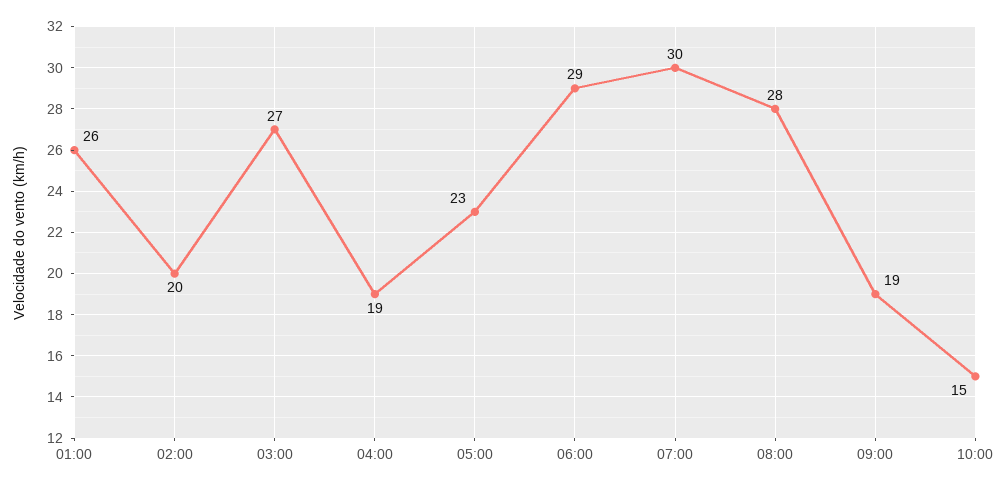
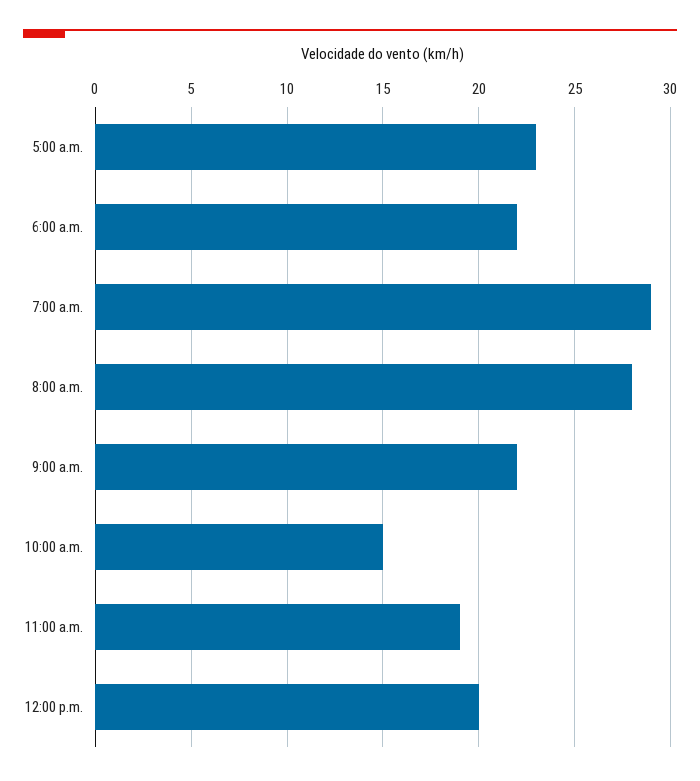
01:00: 26 -> none
02:00: 20 -> none
03:00: 27 -> none
04:00: 19 -> none
06:00: 29 -> 22
07:00: 30 -> 29
09:00: 19 -> 22
11:00 a.m.: none -> 19
12:00 p.m.: none -> 20

